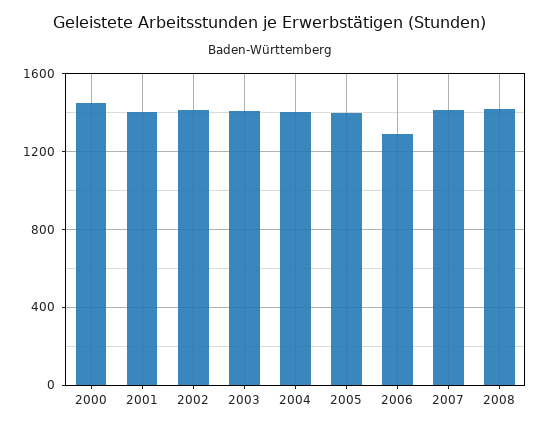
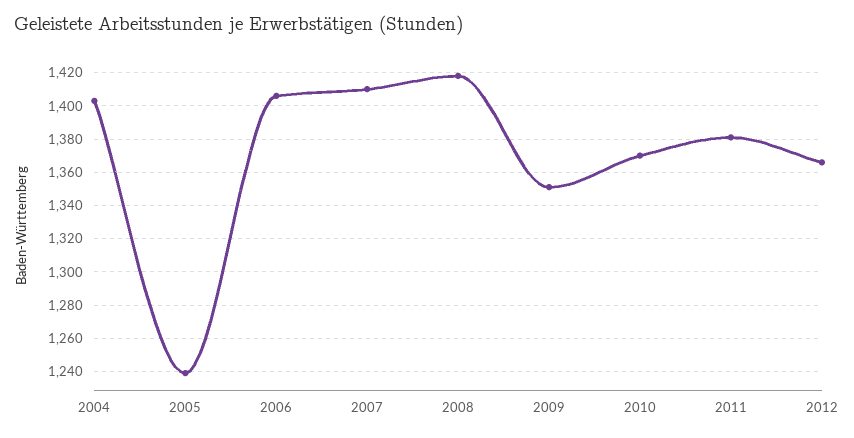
2000: 1450 -> none
2001: 1400 -> none
2002: 1400 -> none
2003: 1400 -> none
2005: 1400 -> 1240
2006: 1300 -> 1405
2009: none -> 1350
2010: none -> 1370
2011: none -> 1380
2012: none -> 1365

